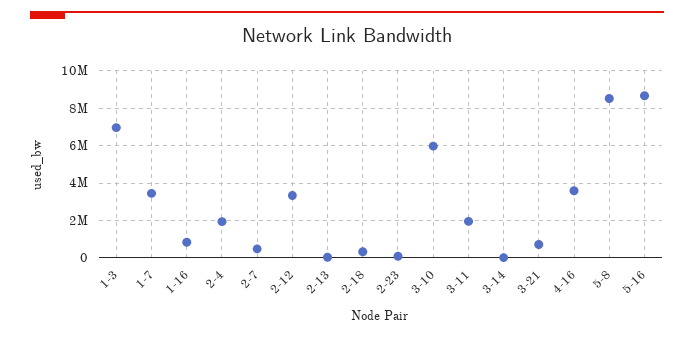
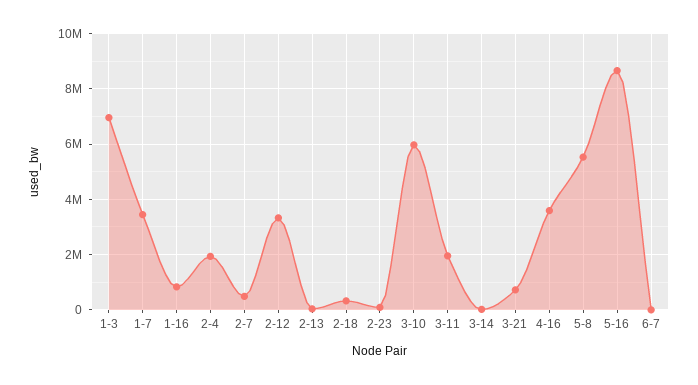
5-8: 8500000 -> 5500000
6-7: none -> 0

